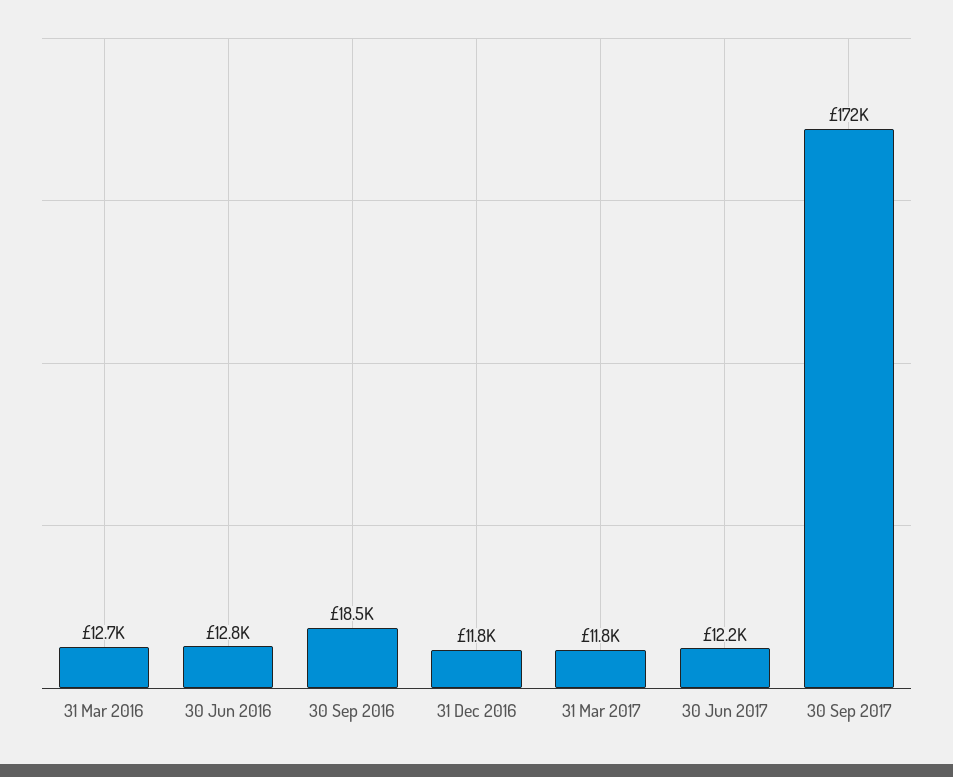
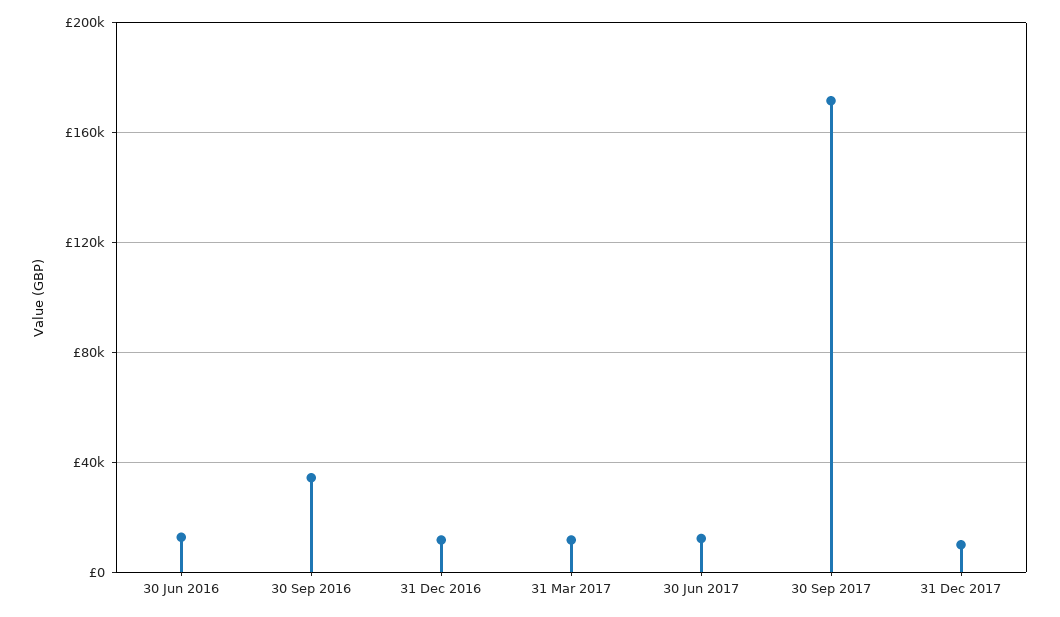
31 Mar 2016: 12700 -> none
30 Sep 2016: 18500 -> 35000
31 Dec 2017: none -> 10000

